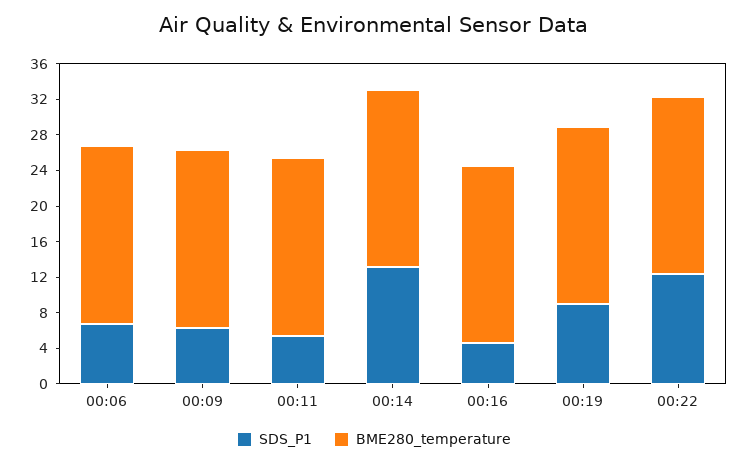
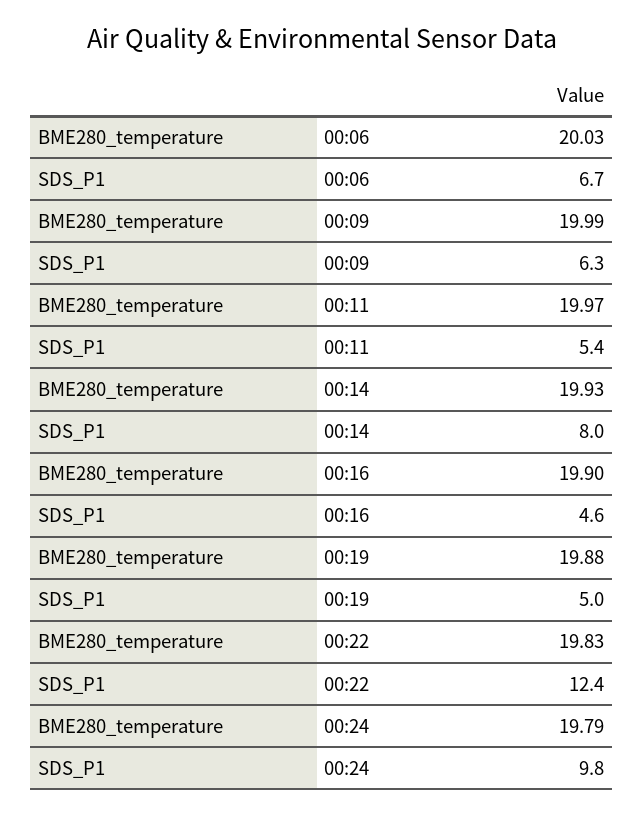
SDS_P1, 00:14: 13 -> 8
SDS_P1, 00:19: 9 -> 5
BME280_temperature, 00:24: none -> 19.79
SDS_P1, 00:24: none -> 9.8

